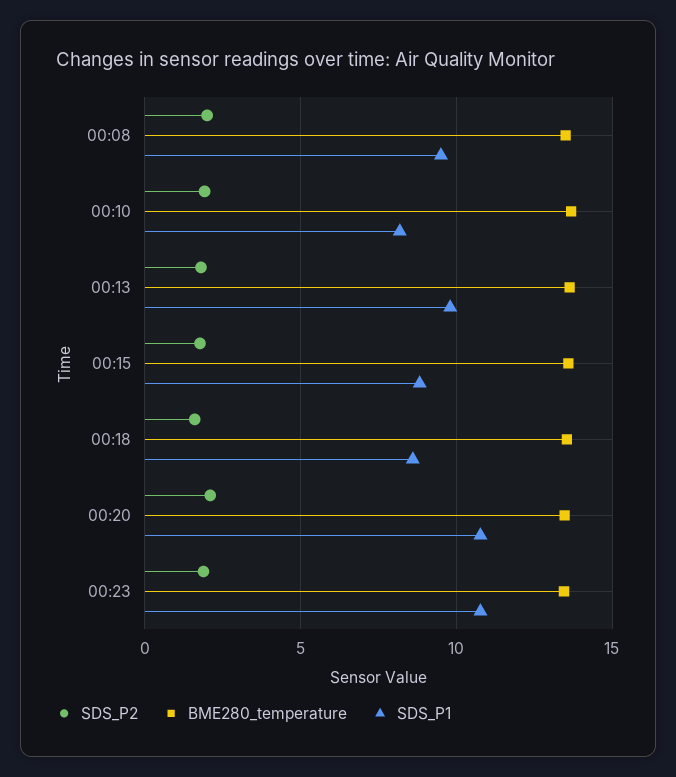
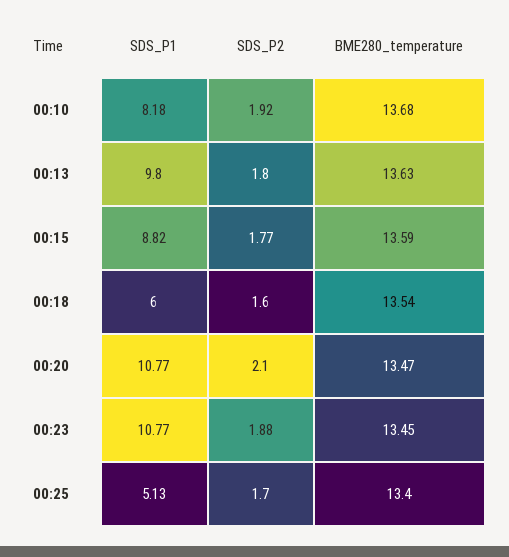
SDS_P2, 00:08: 2 -> none
BME280_temperature, 00:08: 13.5 -> none
SDS_P1, 00:08: 9.5 -> none
SDS_P1, 00:18: 8.5 -> 6
SDS_P1, 00:25: none -> 5.13
SDS_P2, 00:25: none -> 1.7
BME280_temperature, 00:25: none -> 13.4

